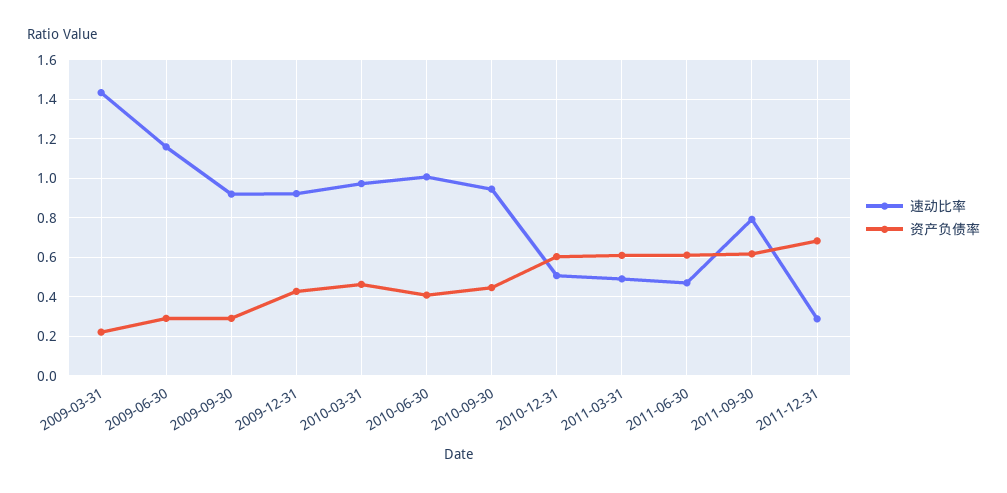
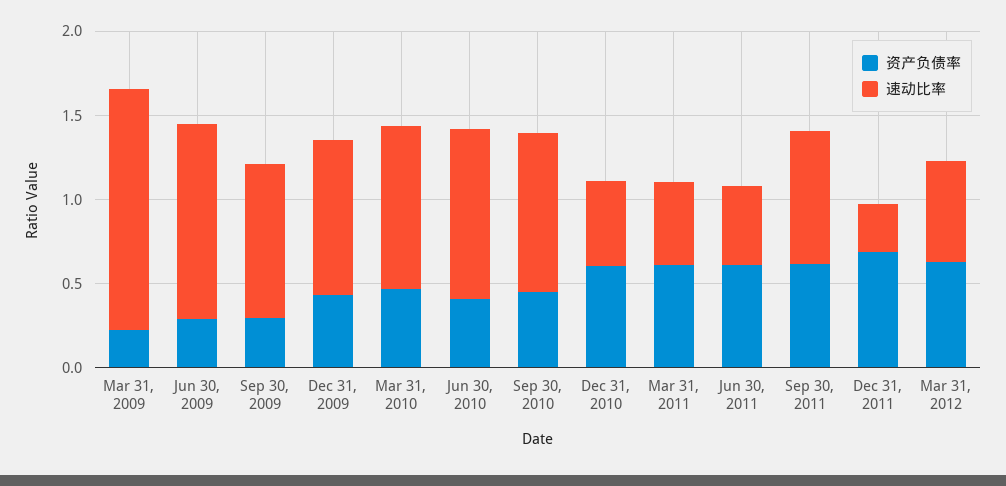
资产负债率, Mar 31, 2012: none -> 0.6
速动比率, Mar 31, 2012: none -> 0.6

